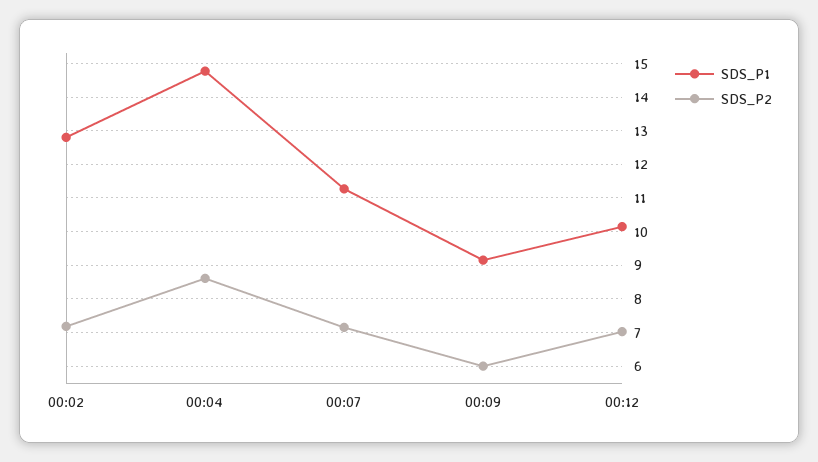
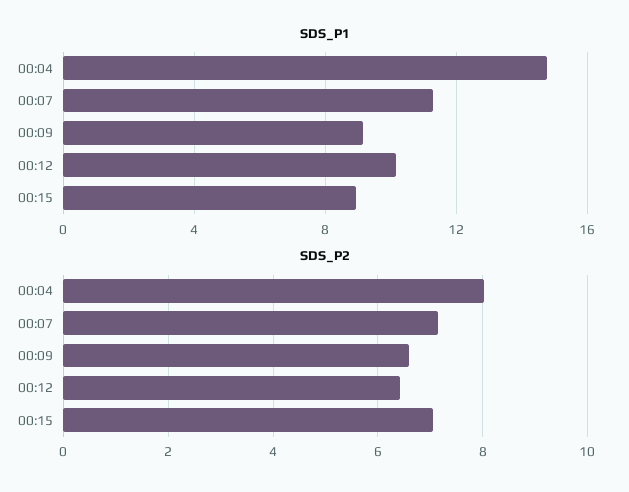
SDS_P1, 00:02: 12.8 -> none
SDS_P2, 00:02: 7.2 -> none
SDS_P2, 00:04: 8.6 -> 8
SDS_P2, 00:09: 6 -> 6.6
SDS_P2, 00:12: 7 -> 6.4
SDS_P1, 00:15: none -> 9
SDS_P2, 00:15: none -> 7

